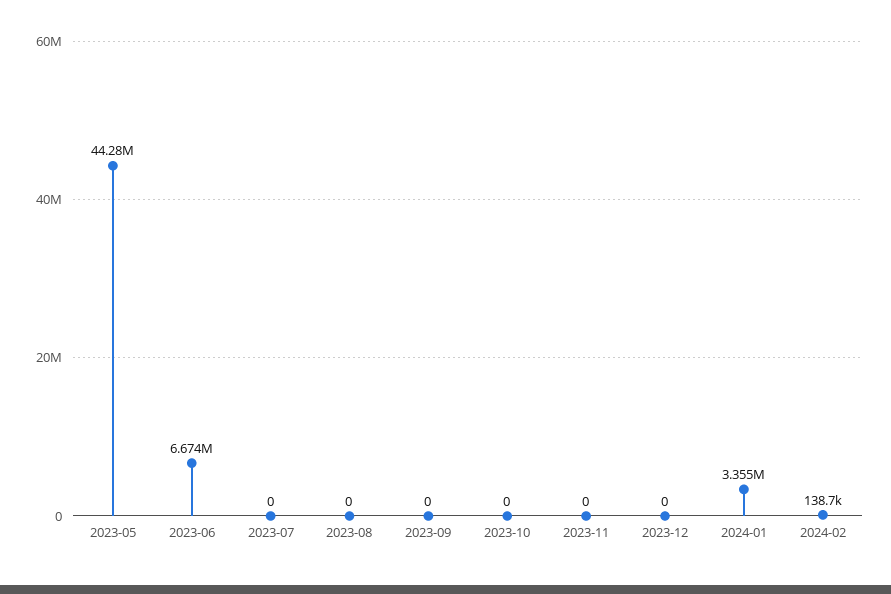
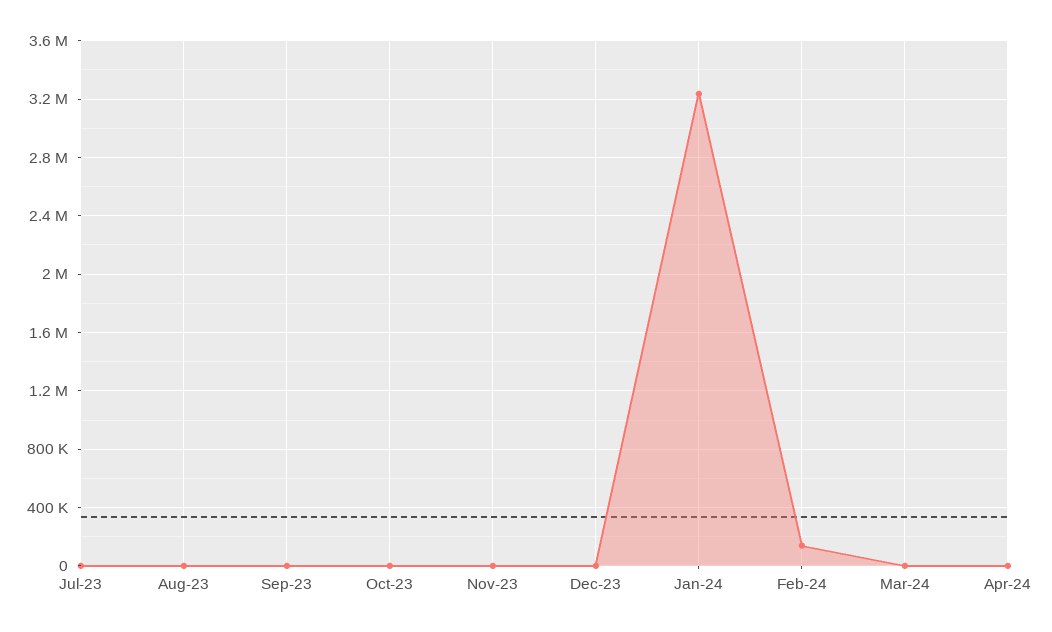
2023-05: 44280000 -> none
2023-06: 6674000 -> none
2024-01: 3355000 -> 3250000
Mar-24: none -> 0
Apr-24: none -> 0

